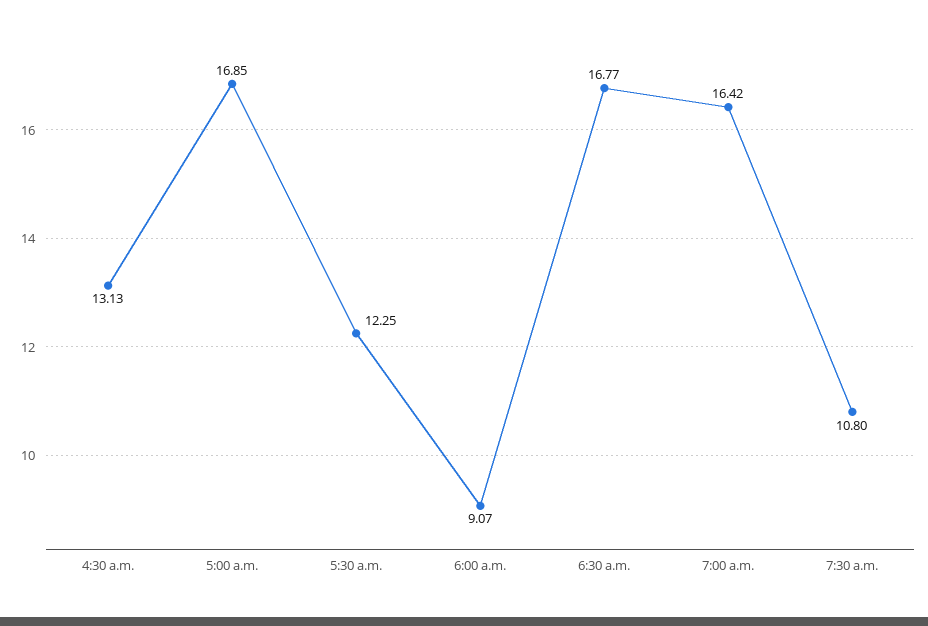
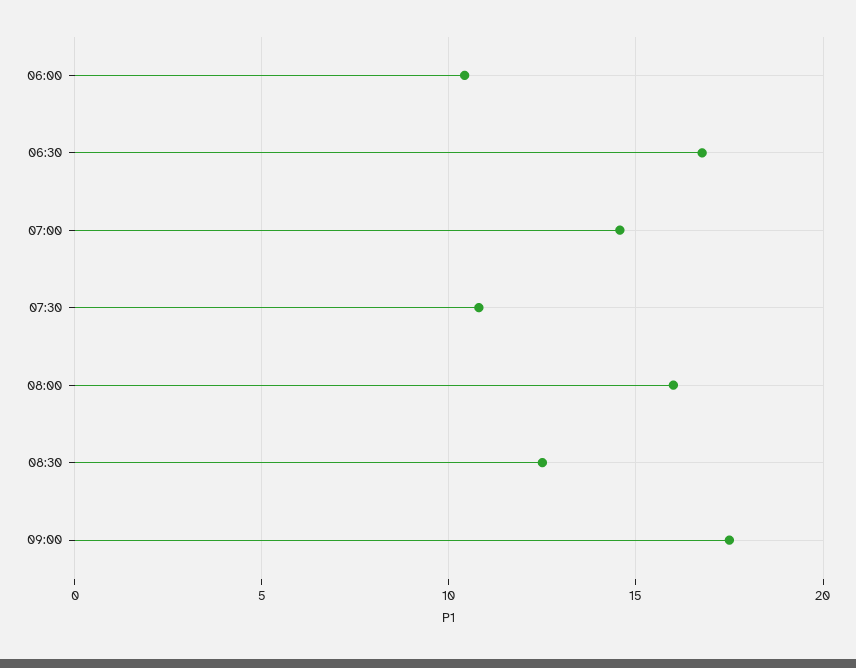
4:30 a.m.: 13.13 -> none
5:00 a.m.: 16.85 -> none
5:30 a.m.: 12.25 -> none
6:00 a.m.: 9.07 -> 10.5
7:00 a.m.: 16.42 -> 14.5
08:00: none -> 16
08:30: none -> 12.5
09:00: none -> 17.5

